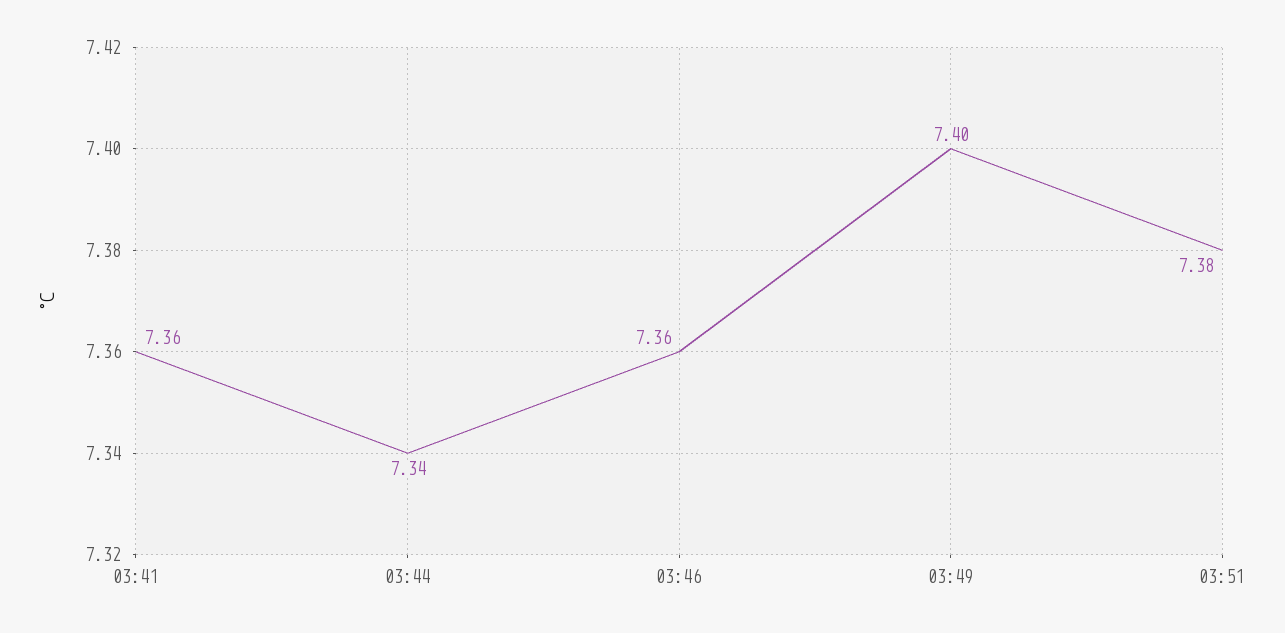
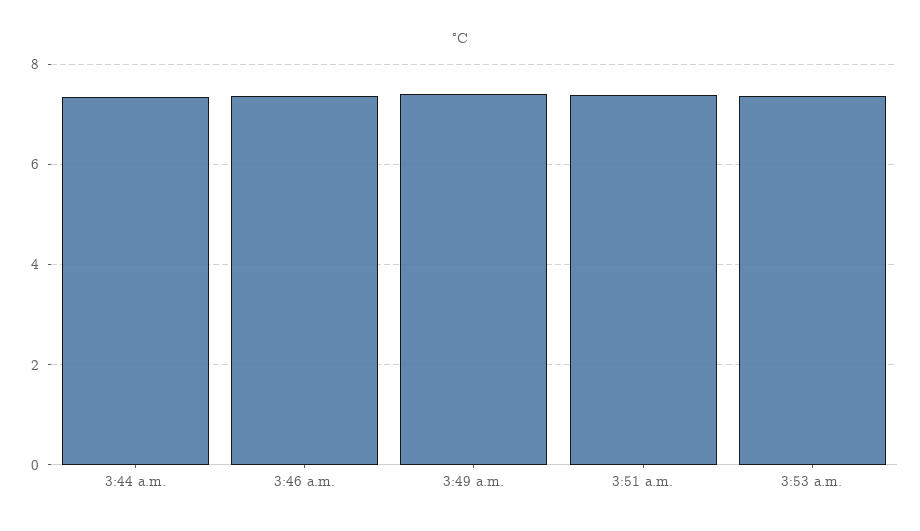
03:41: 7.36 -> none
3:53 a.m.: none -> 7.4

